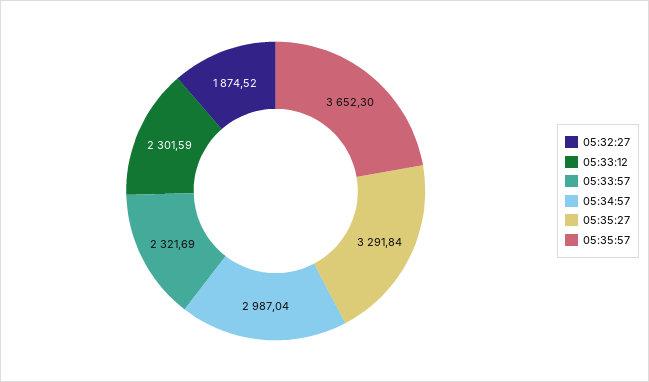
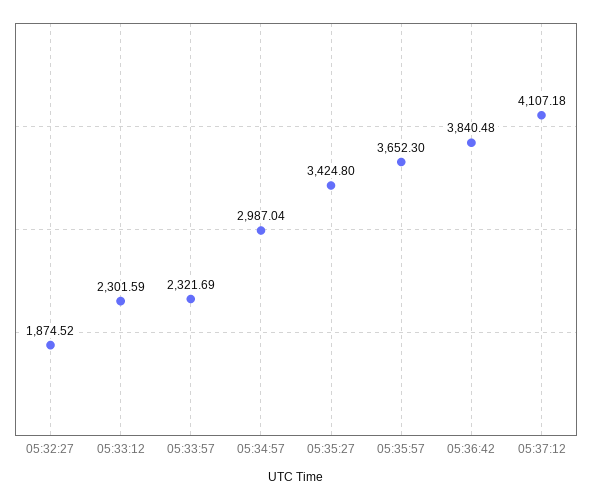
05:35:27: 3291.84 -> 3424.8
05:36:42: none -> 3840.48
05:37:12: none -> 4107.18

